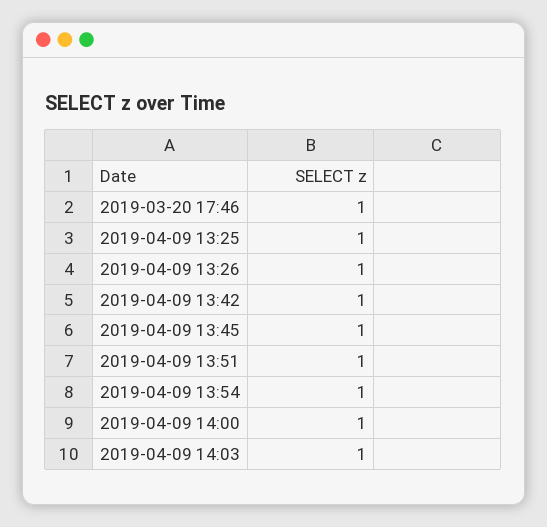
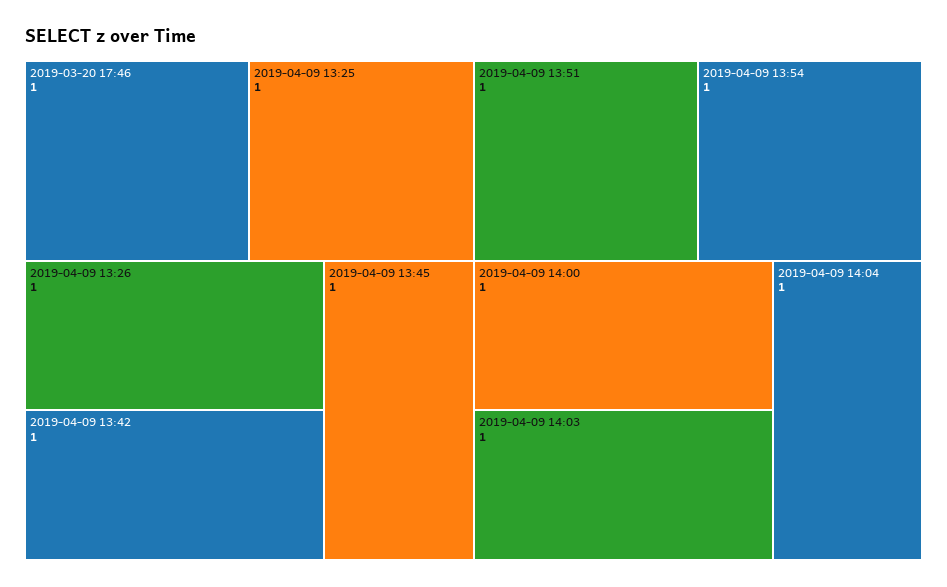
2019-04-09 14:04: none -> 1

